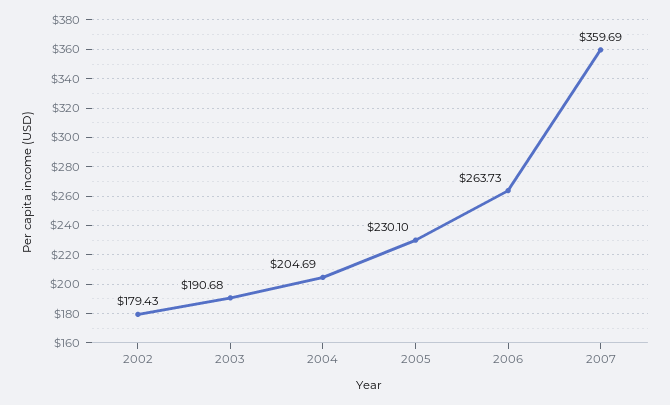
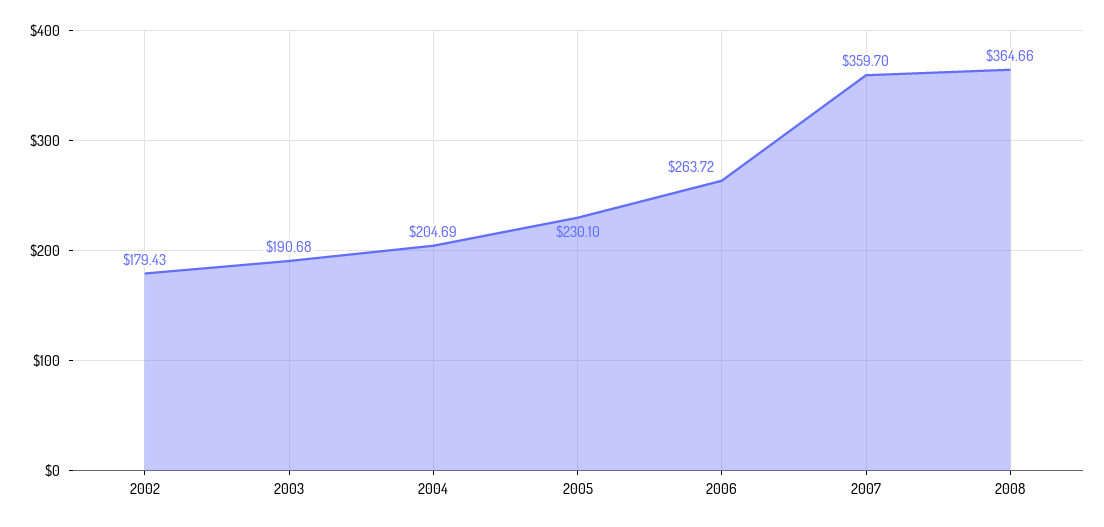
2006: 263.73 -> 263.72
2007: 359.69 -> 359.7
2008: none -> 364.66

